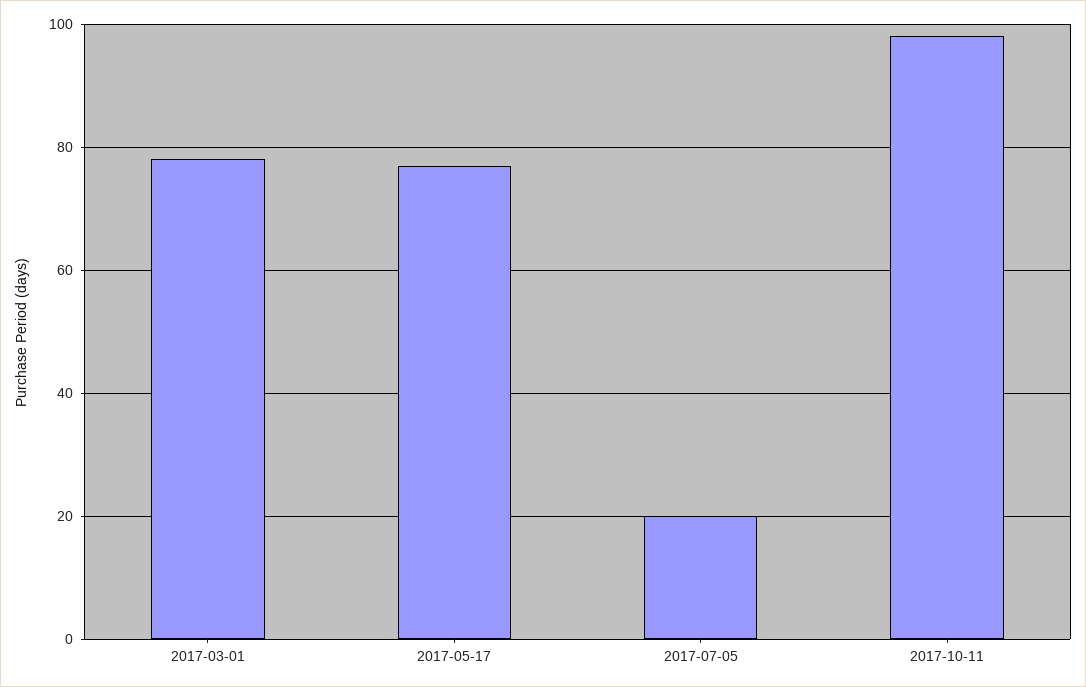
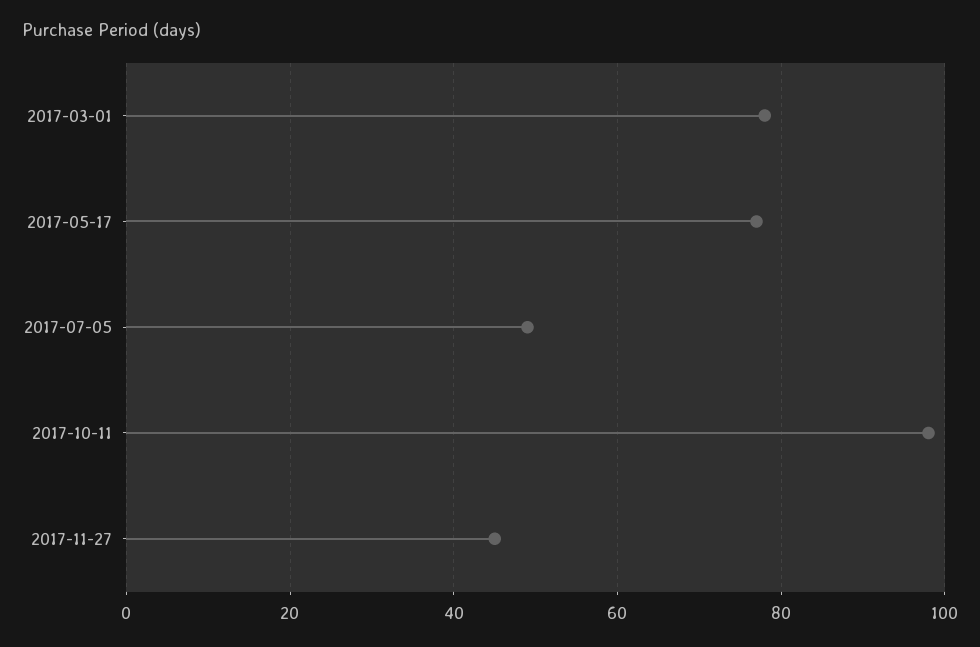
2017-07-05: 20 -> 50
2017-11-27: none -> 45

